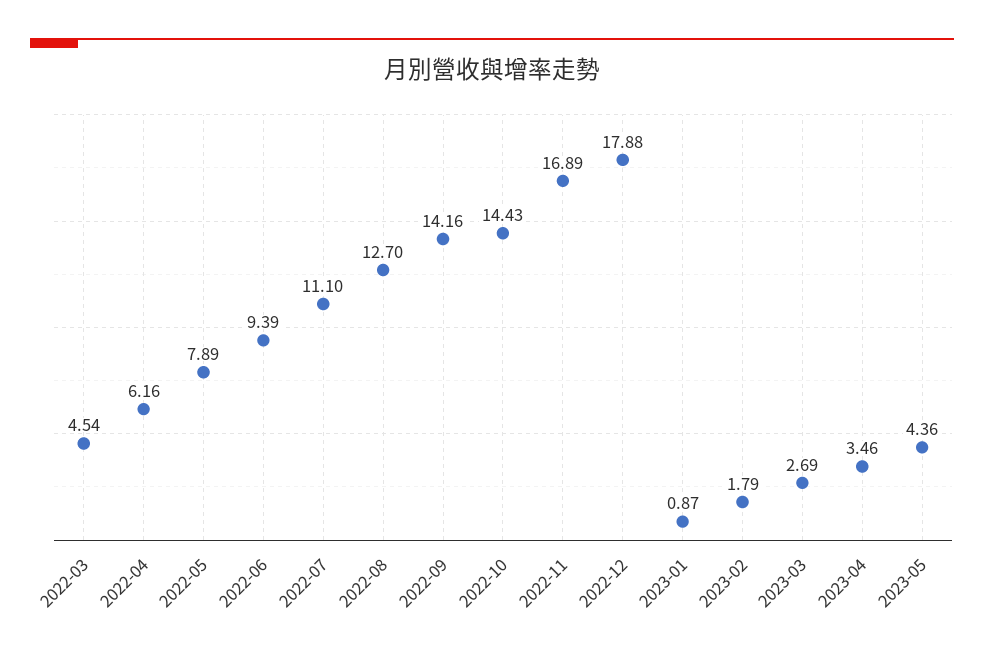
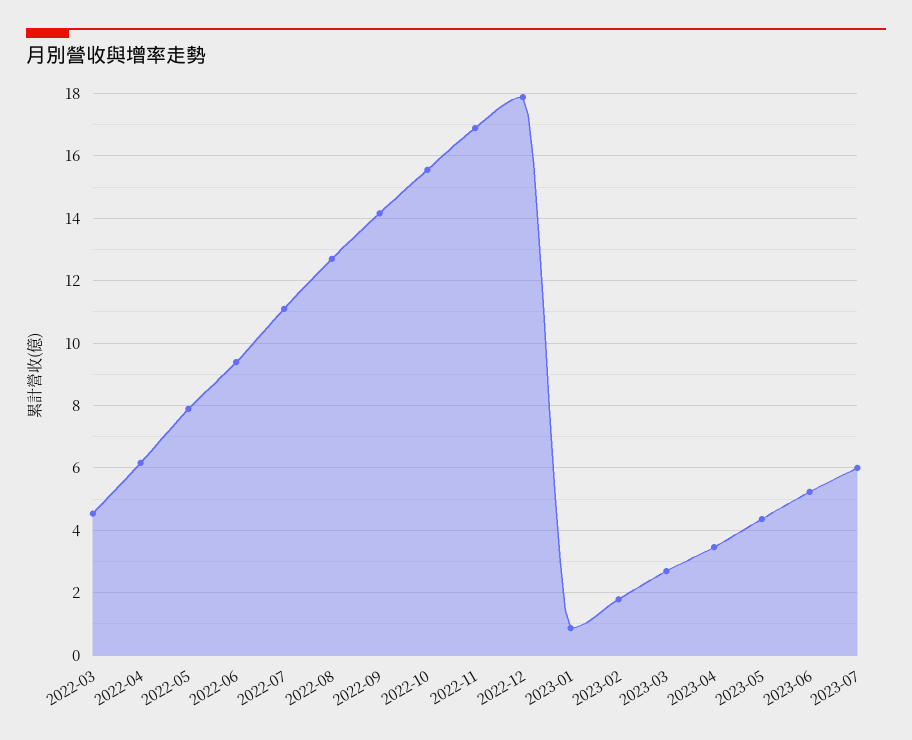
2022-10: 14.43 -> 15.6
2023-06: none -> 5.2
2023-07: none -> 6

